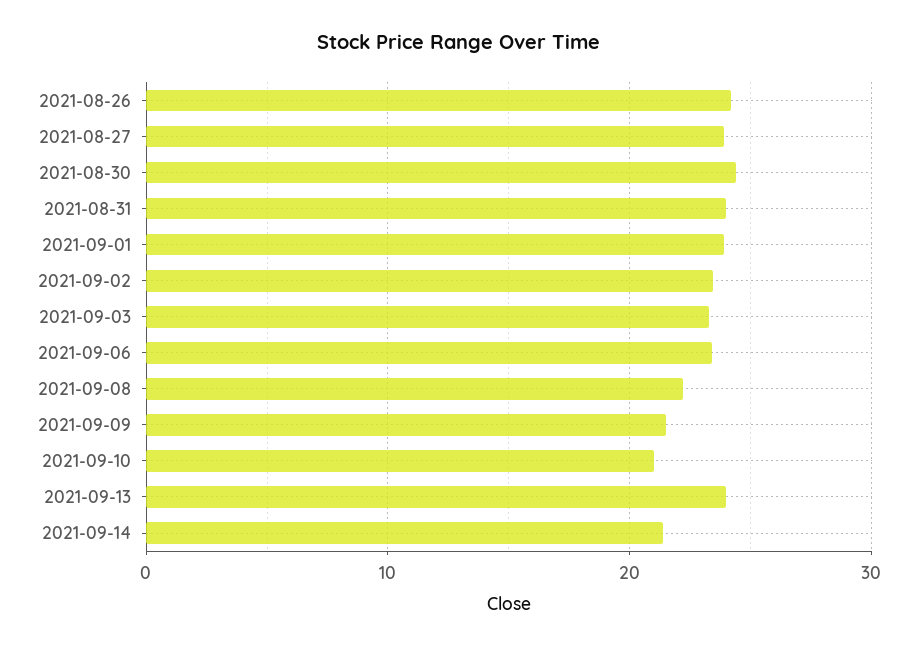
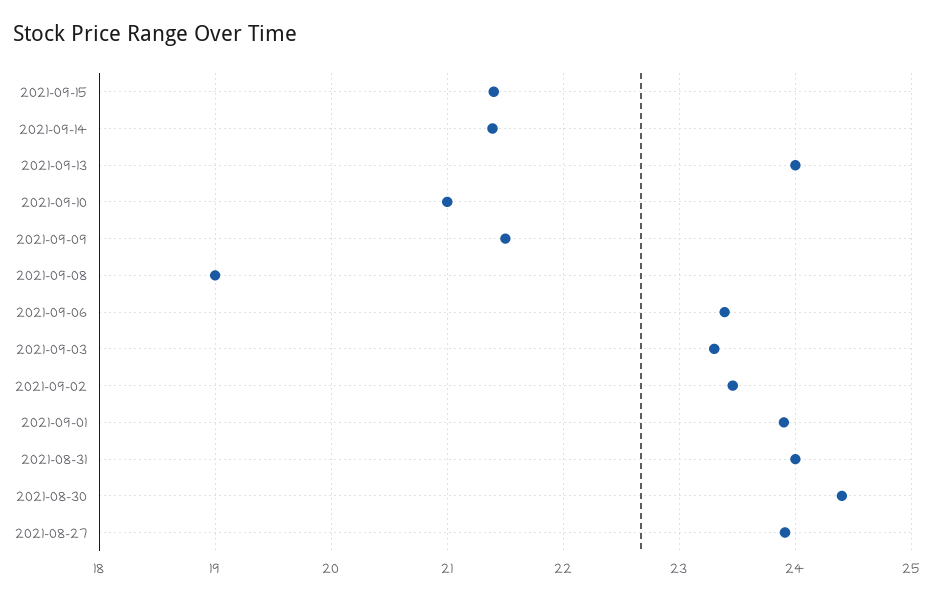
2021-08-26: 24 -> none
2021-09-08: 22 -> 19
2021-09-15: none -> 21.4

